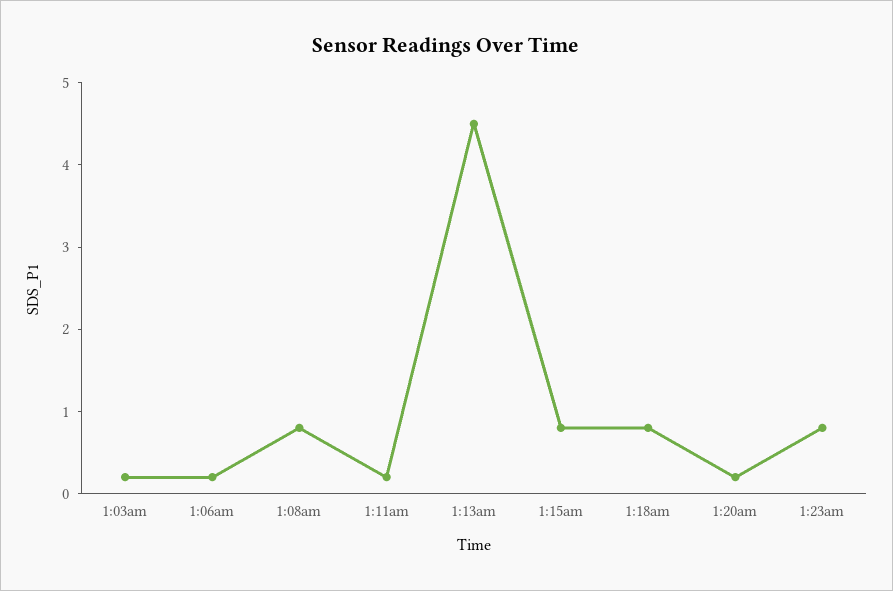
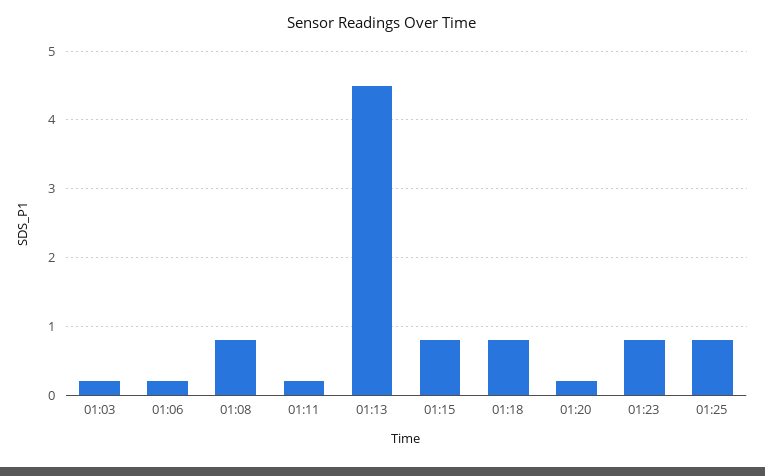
01:25: none -> 0.8

